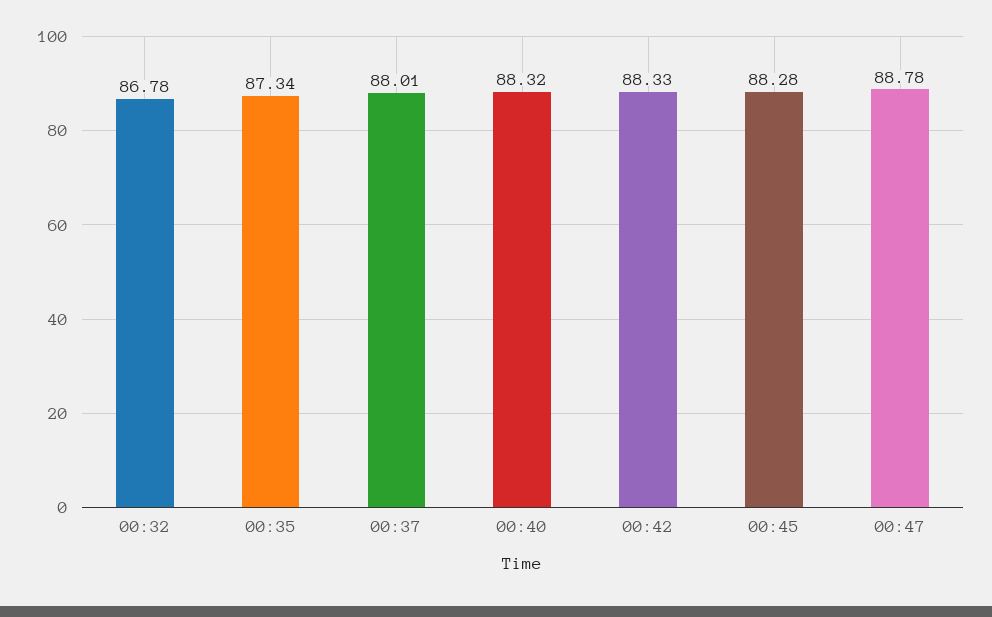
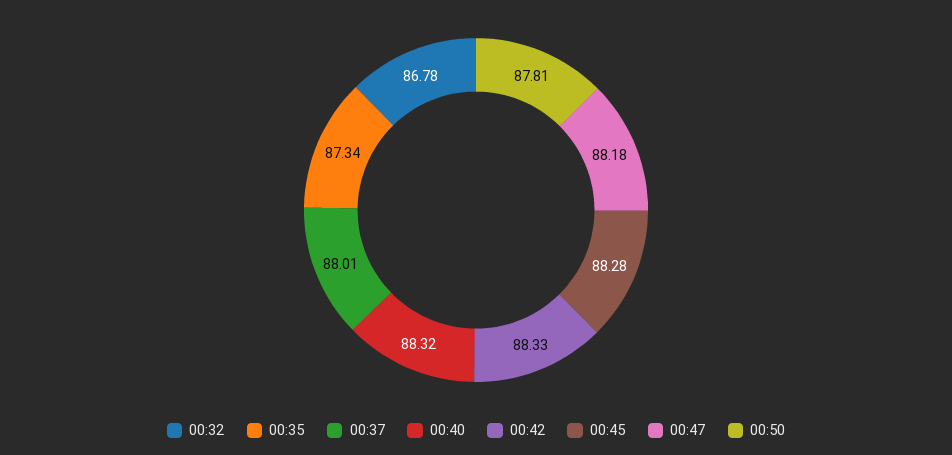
00:47: 88.78 -> 88.18
00:50: none -> 87.81

